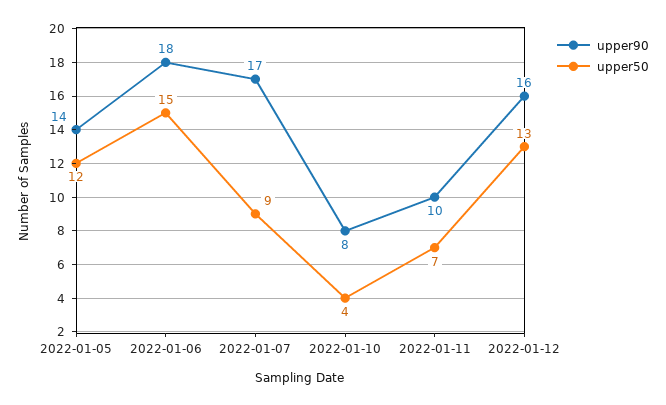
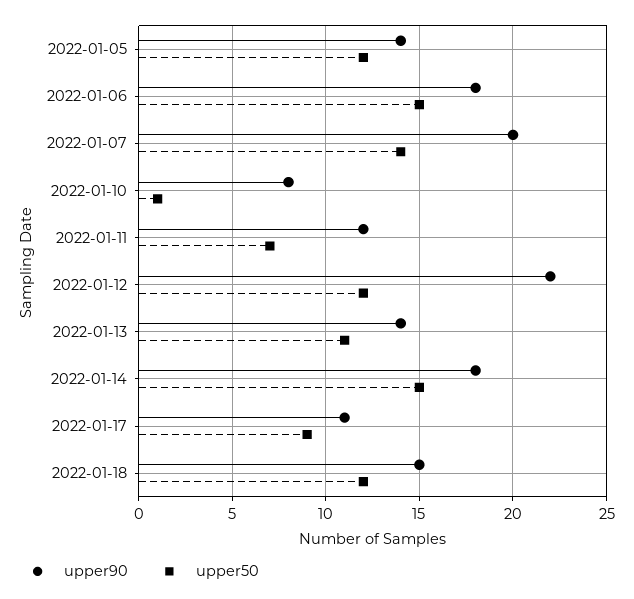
upper90, 2022-01-07: 17 -> 20
upper50, 2022-01-07: 9 -> 14
upper50, 2022-01-10: 4 -> 1
upper90, 2022-01-11: 10 -> 12
upper90, 2022-01-12: 16 -> 22
upper50, 2022-01-12: 13 -> 12
upper90, 2022-01-13: none -> 14
upper50, 2022-01-13: none -> 11
upper90, 2022-01-14: none -> 18
upper50, 2022-01-14: none -> 15
upper90, 2022-01-17: none -> 11
upper50, 2022-01-17: none -> 9
upper90, 2022-01-18: none -> 15
upper50, 2022-01-18: none -> 12

